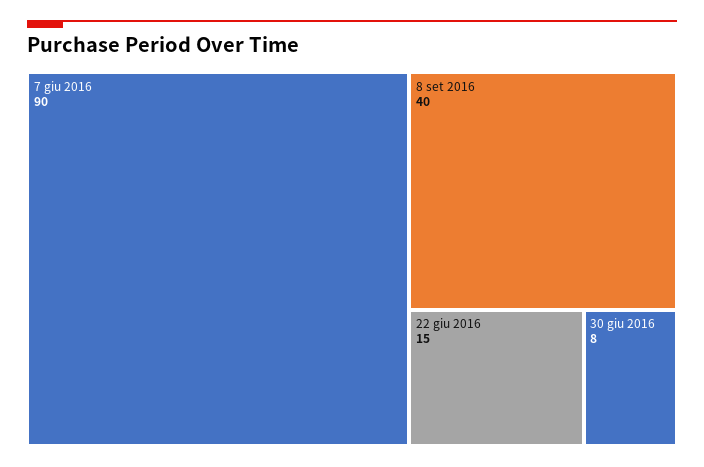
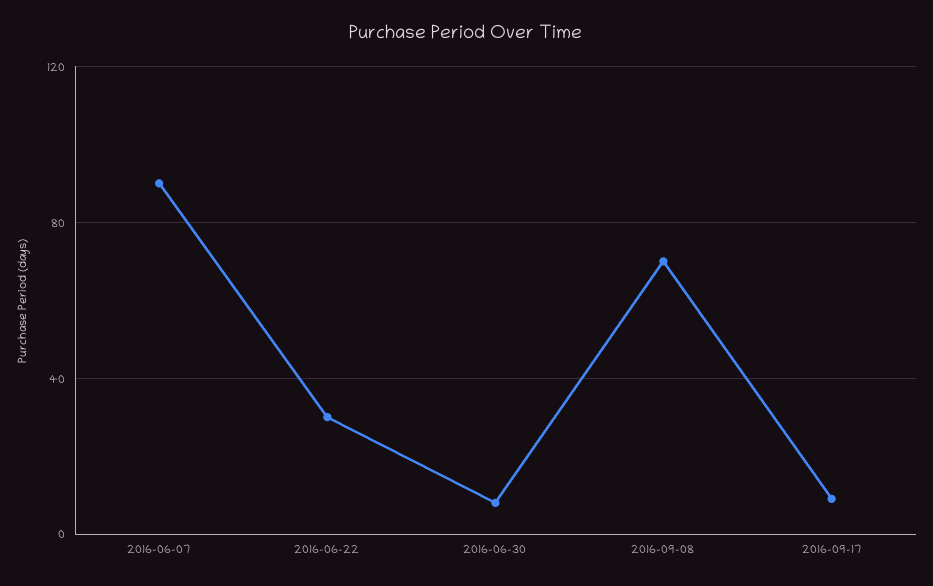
8 set 2016: 40 -> 70
22 giu 2016: 15 -> 30
2016-09-17: none -> 10

